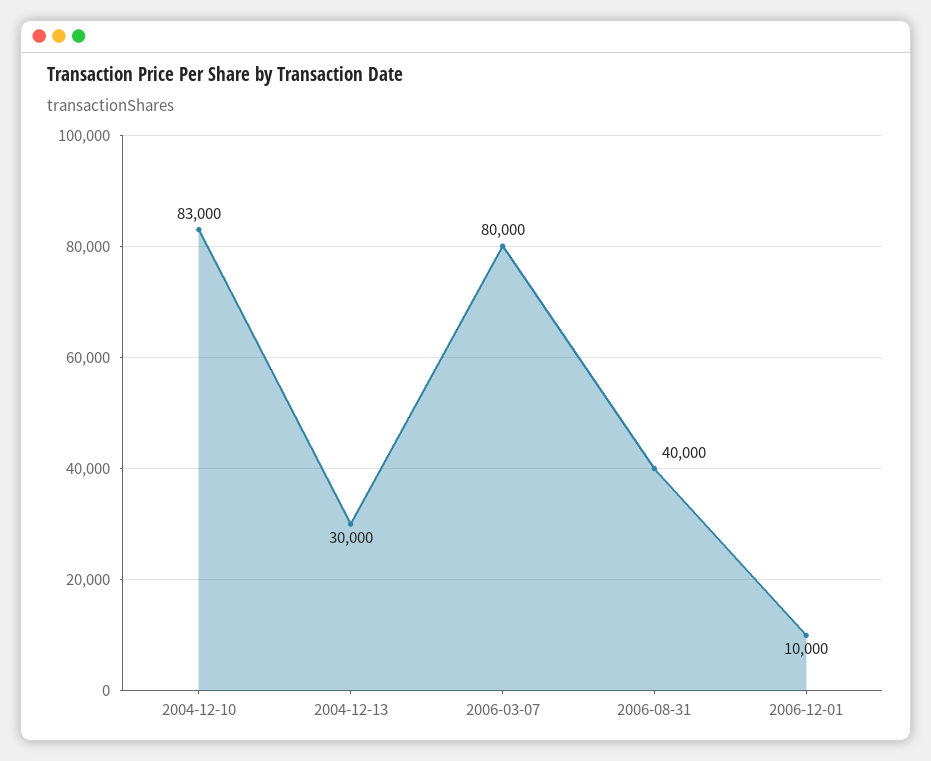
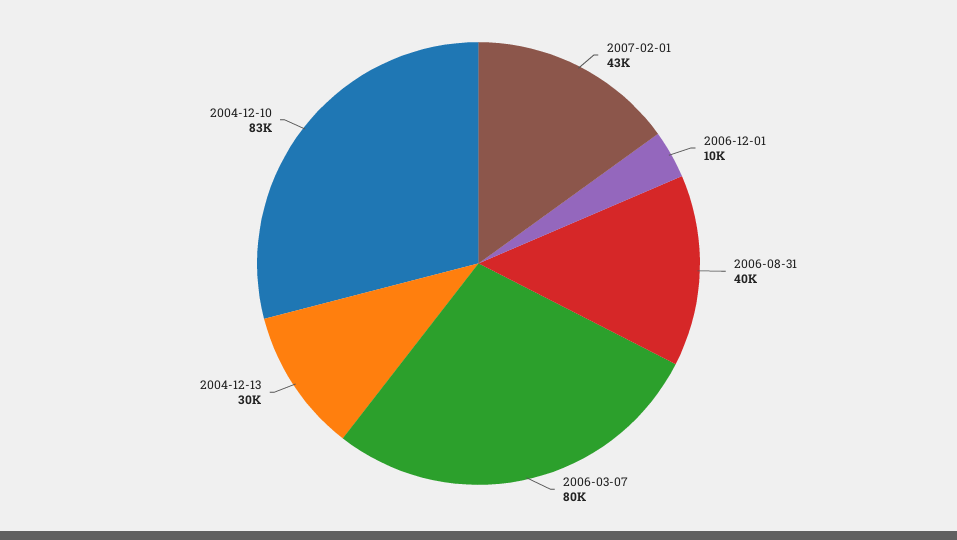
2007-02-01: none -> 43000

